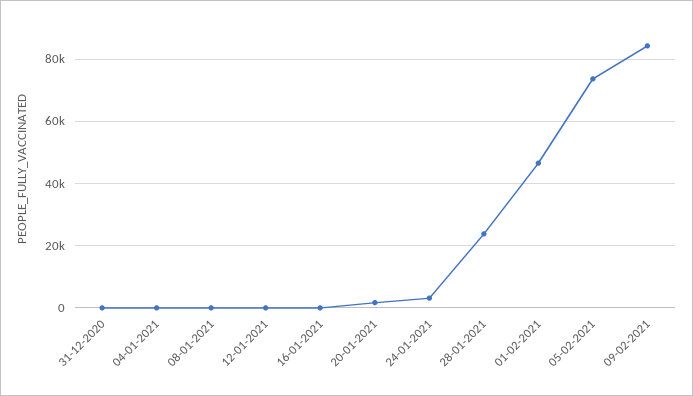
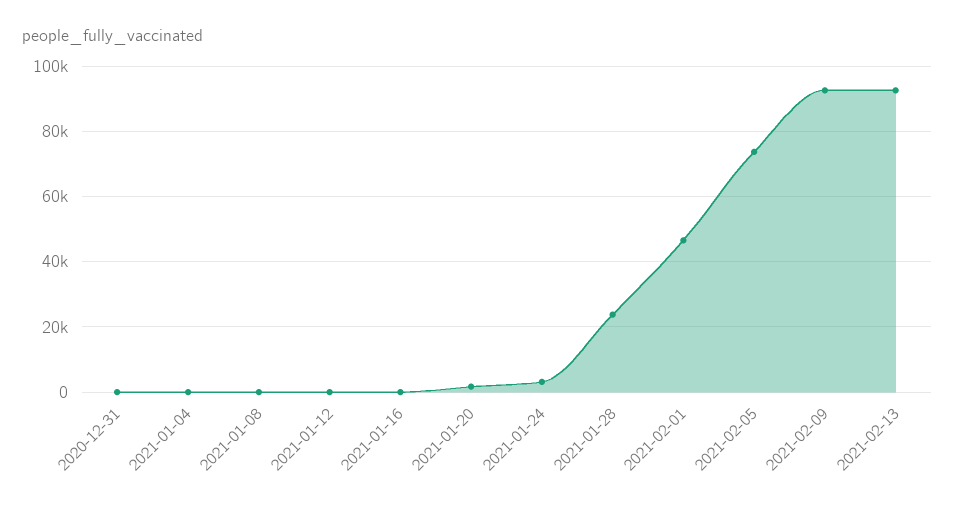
09-02-2021: 84000 -> 92000
2021-02-13: none -> 92000

